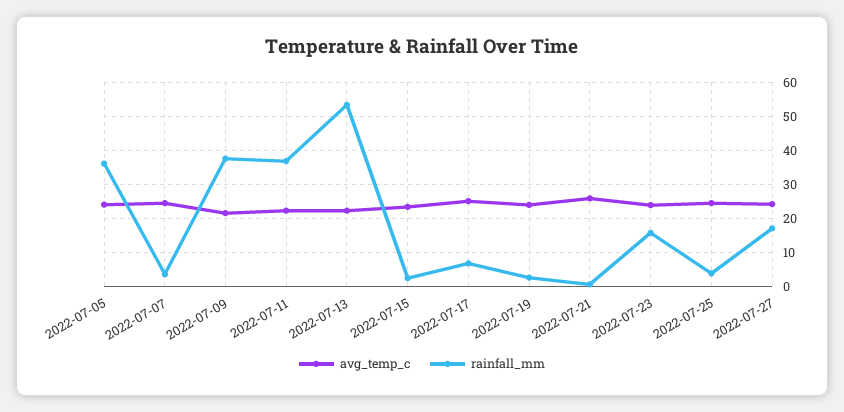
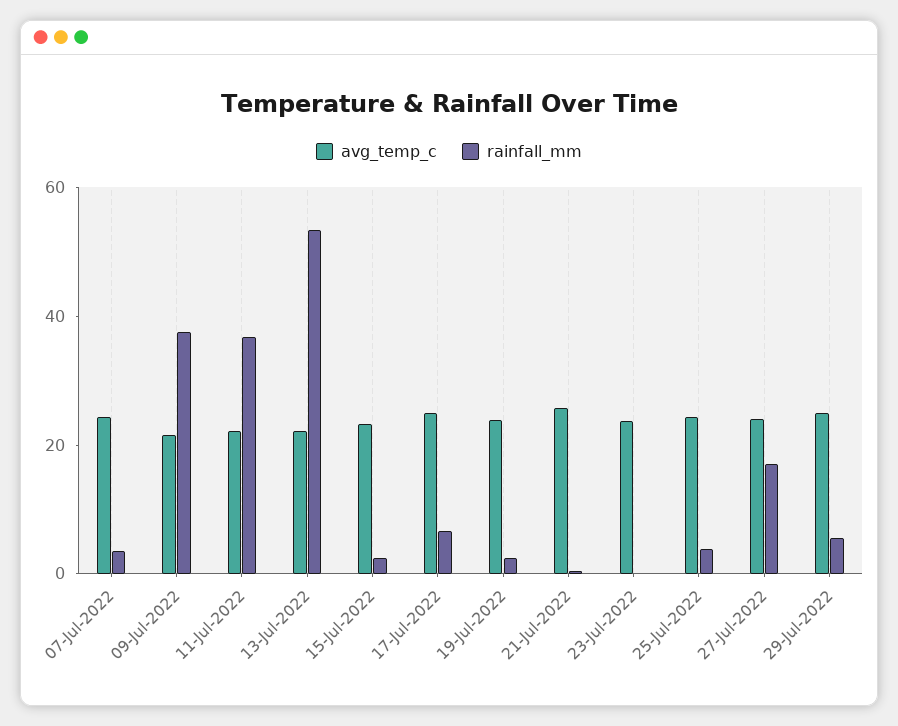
avg_temp_c, 2022-07-05: 24 -> none
rainfall_mm, 2022-07-05: 36 -> none
rainfall_mm, 2022-07-23: 16 -> 0
avg_temp_c, 29-Jul-2022: none -> 25
rainfall_mm, 29-Jul-2022: none -> 5

